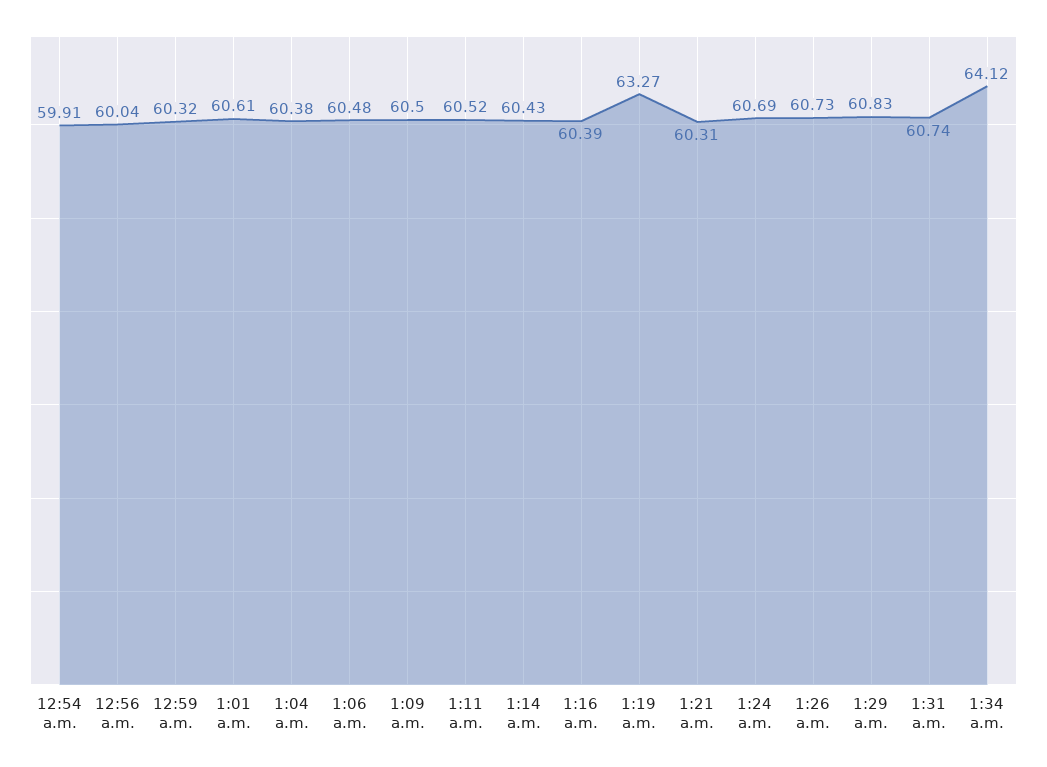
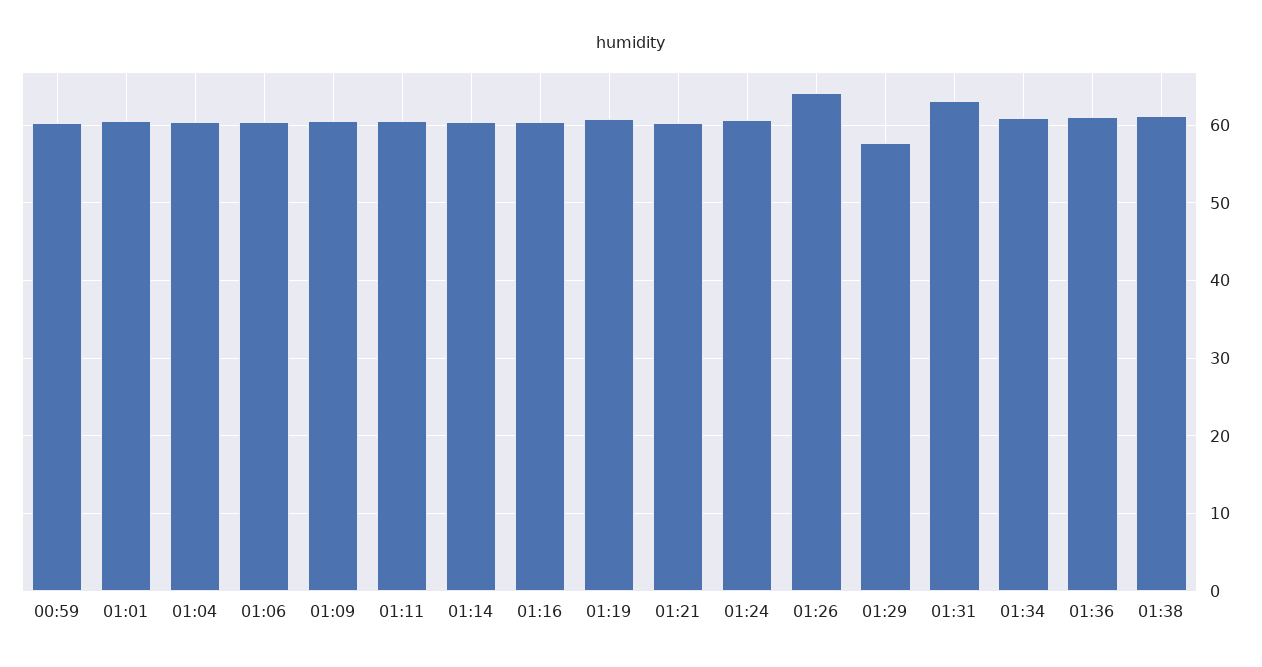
12:54 a.m.: 59.91 -> none
12:56 a.m.: 60.04 -> none
1:19 a.m.: 63.27 -> 61
1:26 a.m.: 60.73 -> 64
1:29 a.m.: 60.83 -> 58
1:31 a.m.: 60.74 -> 63
1:34 a.m.: 64.12 -> 61
01:36: none -> 61
01:38: none -> 61

